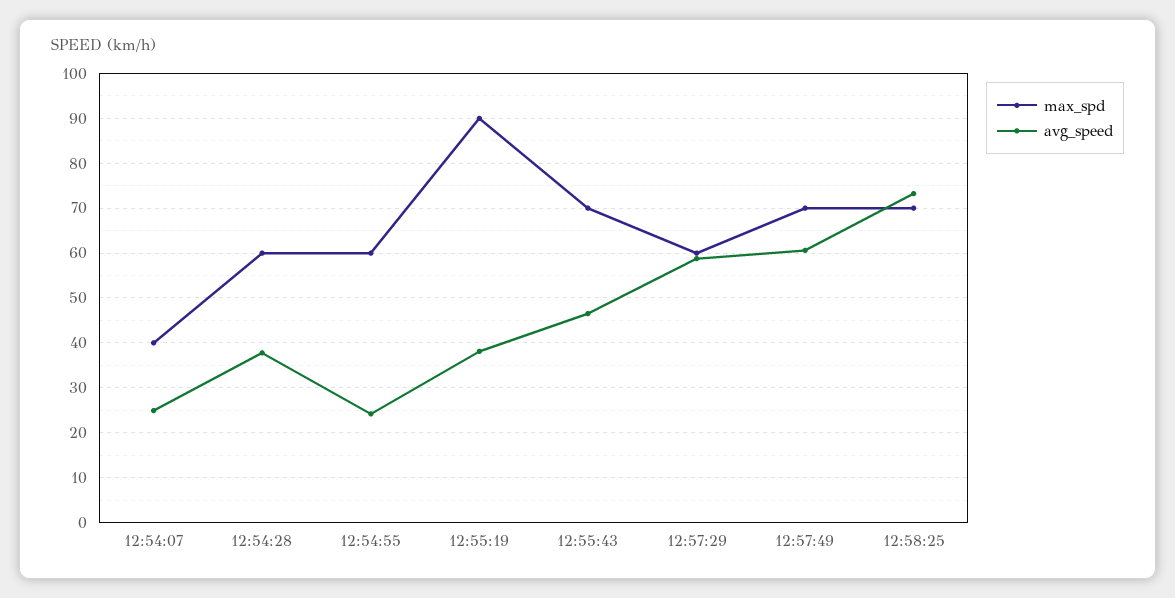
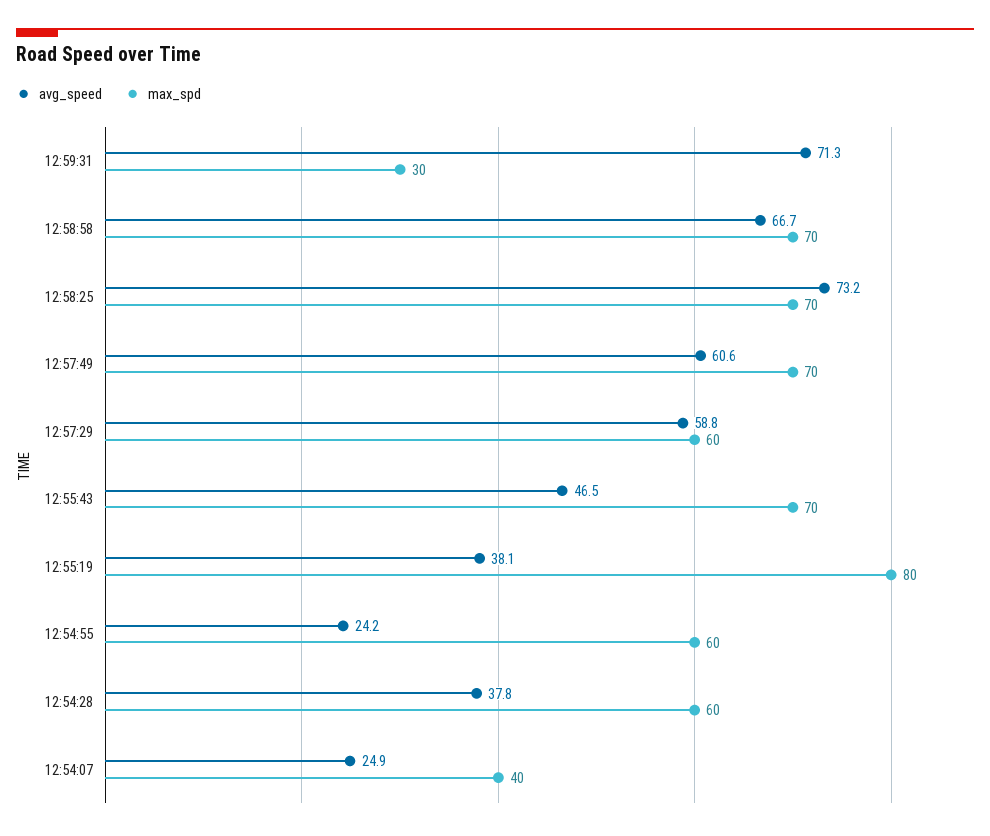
max_spd, 12:55:19: 90 -> 80
avg_speed, 12:59:31: none -> 71.3
max_spd, 12:59:31: none -> 30
avg_speed, 12:58:58: none -> 66.7
max_spd, 12:58:58: none -> 70

